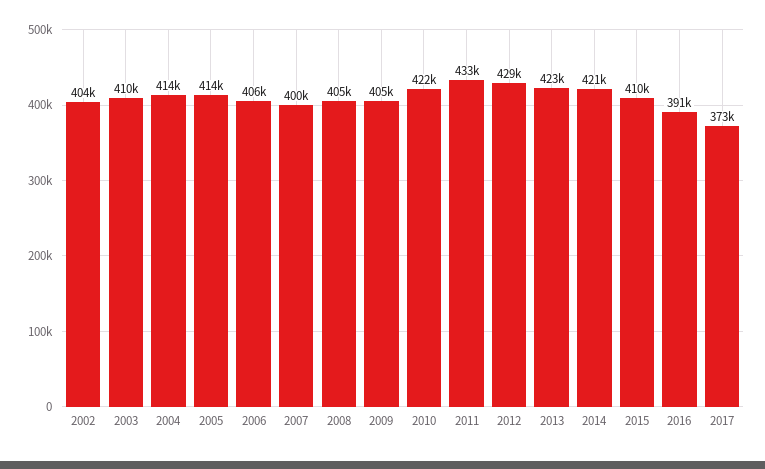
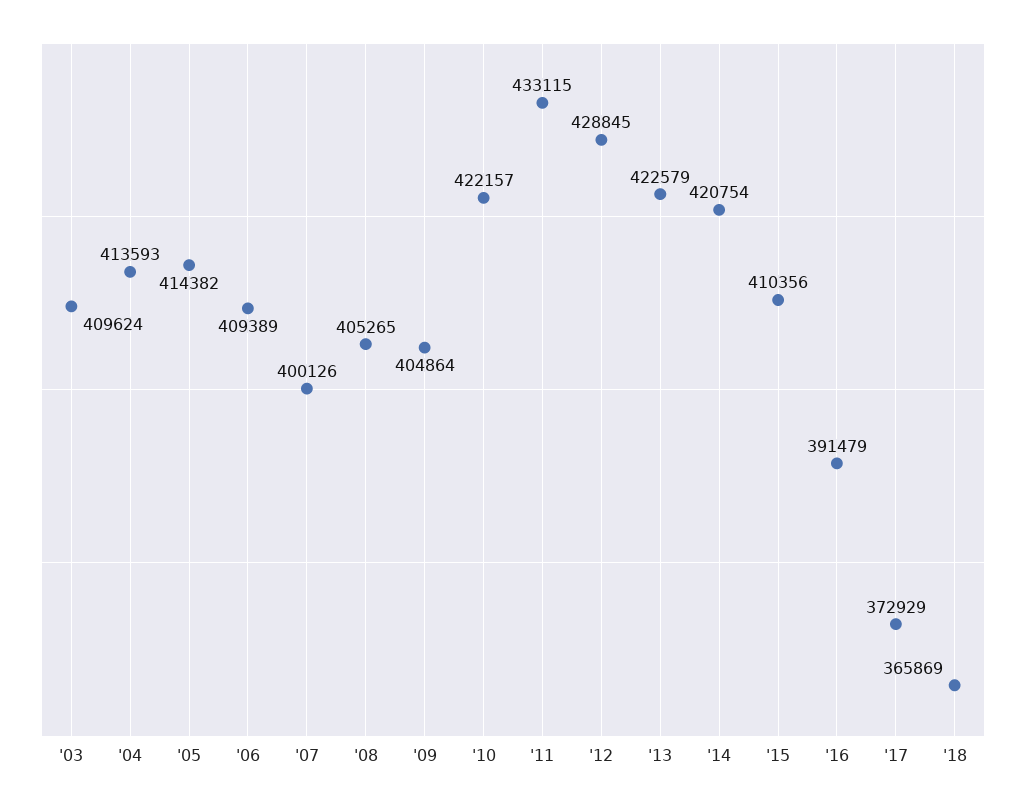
2002: 404000 -> none
2006: 406000 -> 409389
'18: none -> 365869

